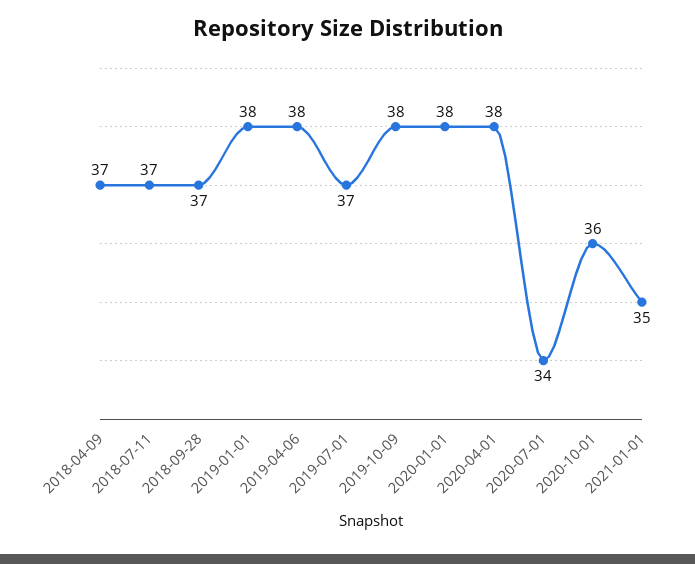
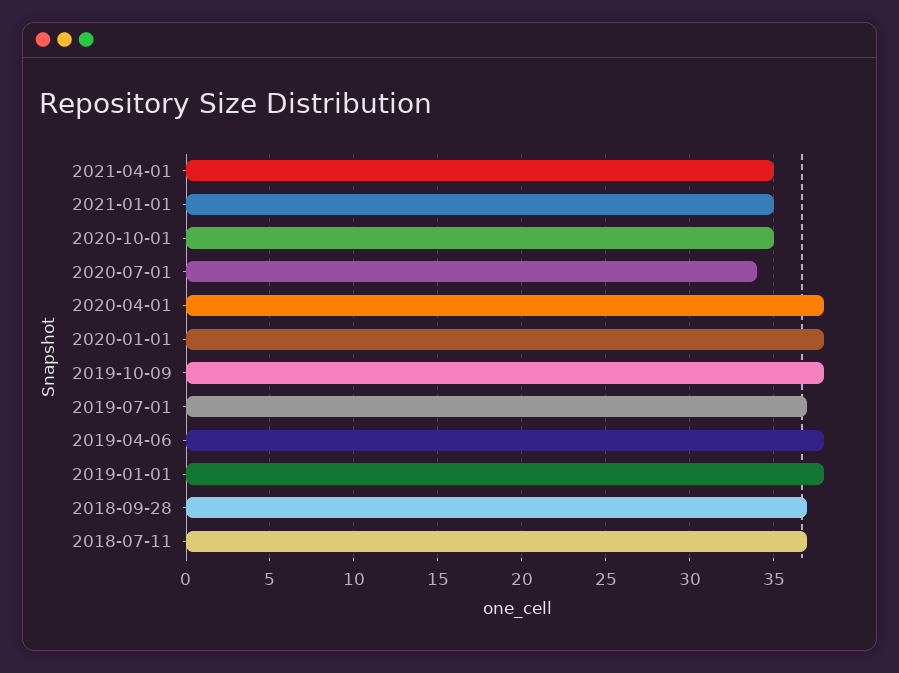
2018-04-09: 37 -> none
2020-10-01: 36 -> 35
2021-04-01: none -> 35

